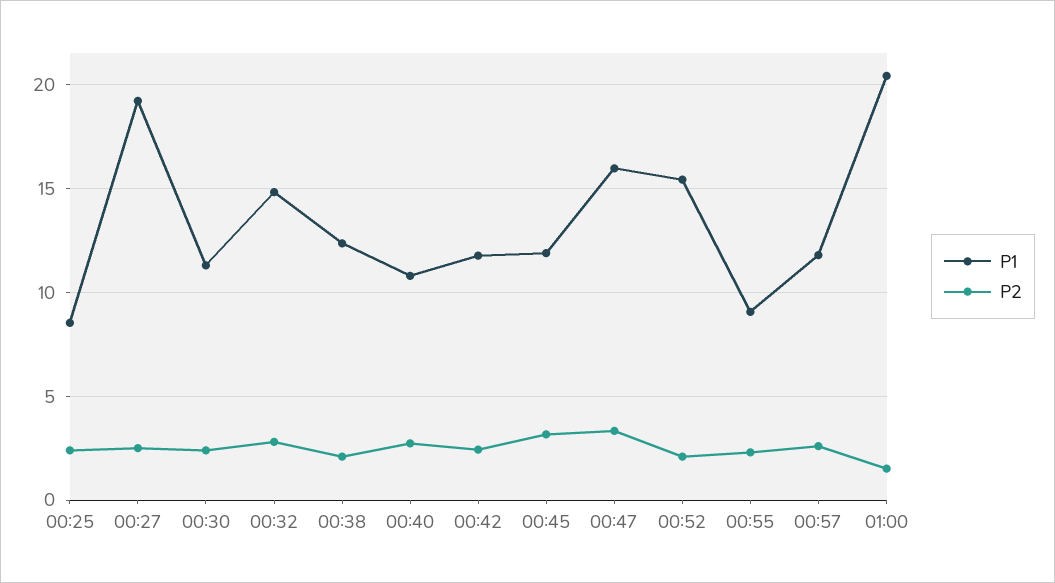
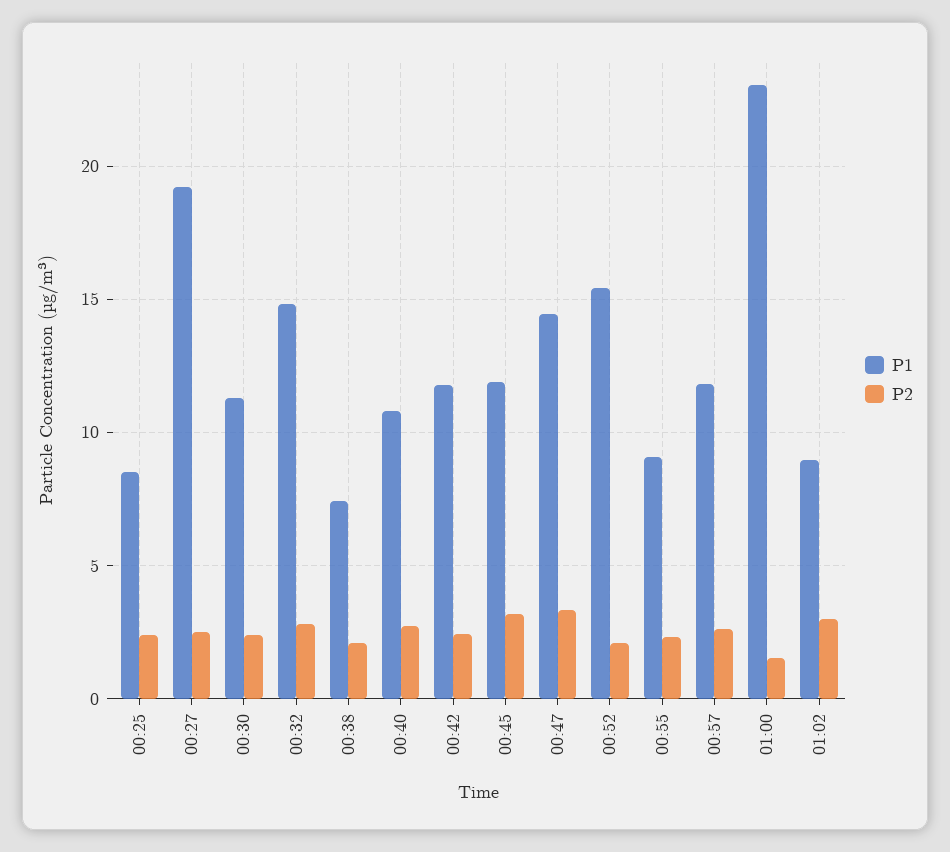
P1, 00:38: 12.5 -> 7.5
P1, 00:47: 16 -> 14.5
P1, 01:00: 20.5 -> 23
P1, 01:02: none -> 9
P2, 01:02: none -> 3

